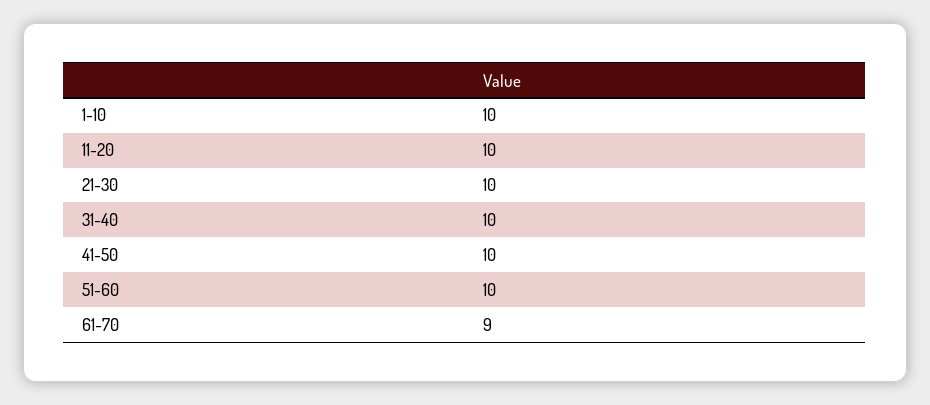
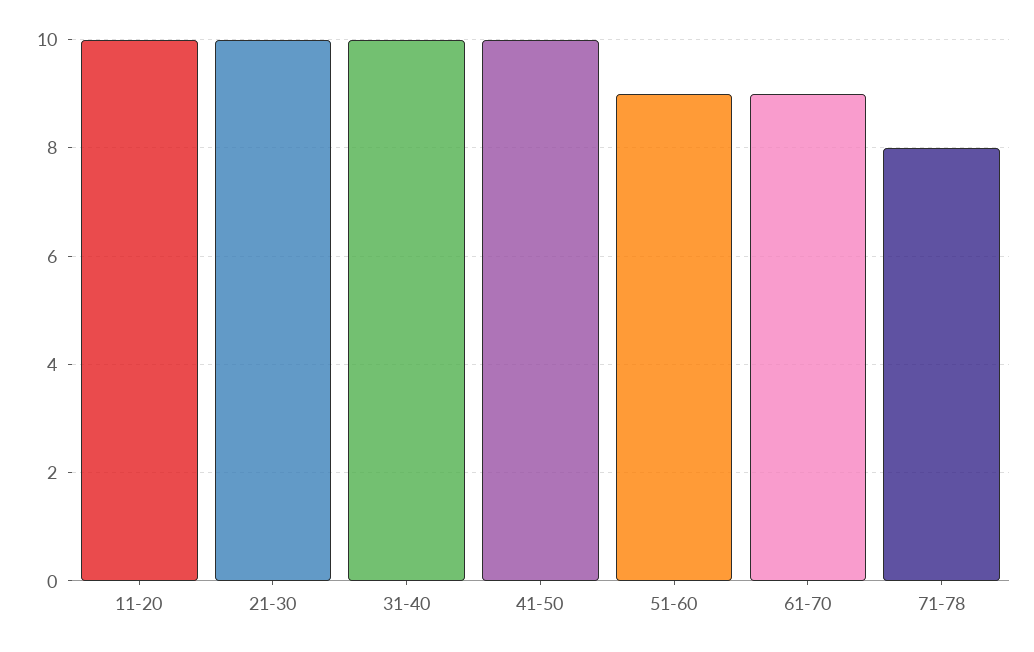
1-10: 10 -> none
51-60: 10 -> 9
71-78: none -> 8

